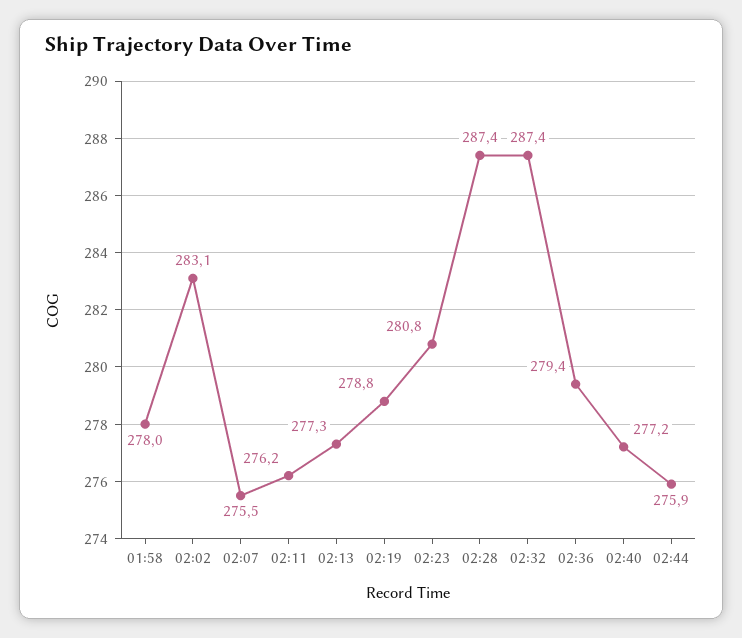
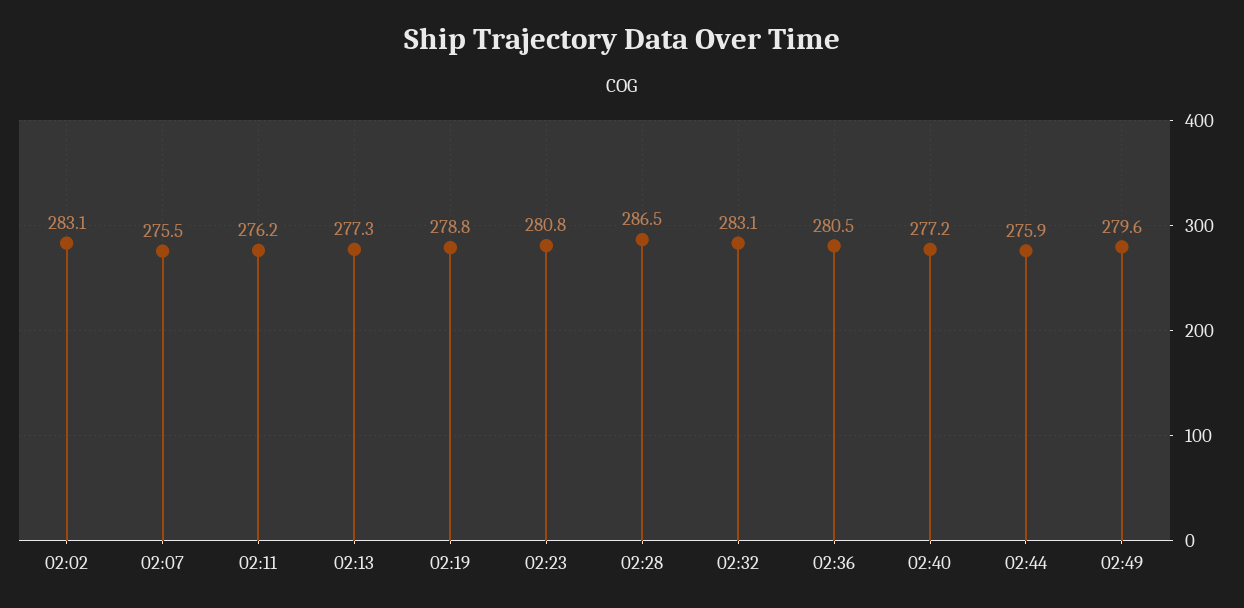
01:58: 278 -> none
02:28: 287.4 -> 286.5
02:32: 287.4 -> 283.1
02:36: 279.4 -> 280.5
02:49: none -> 279.6

